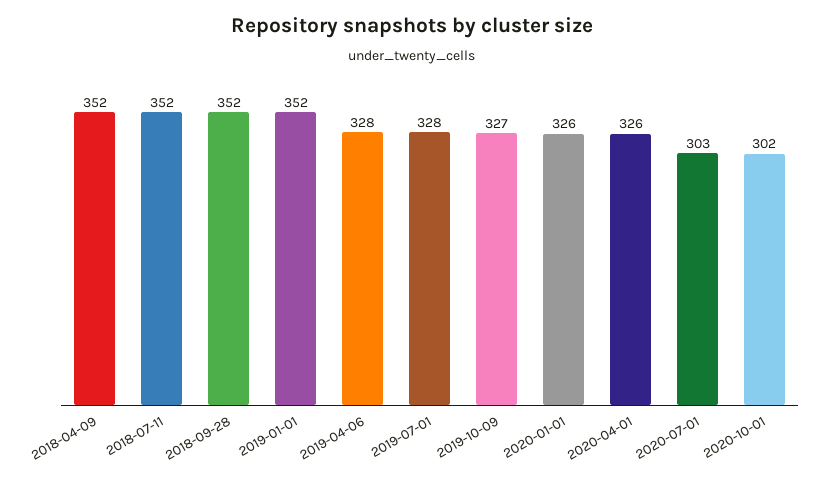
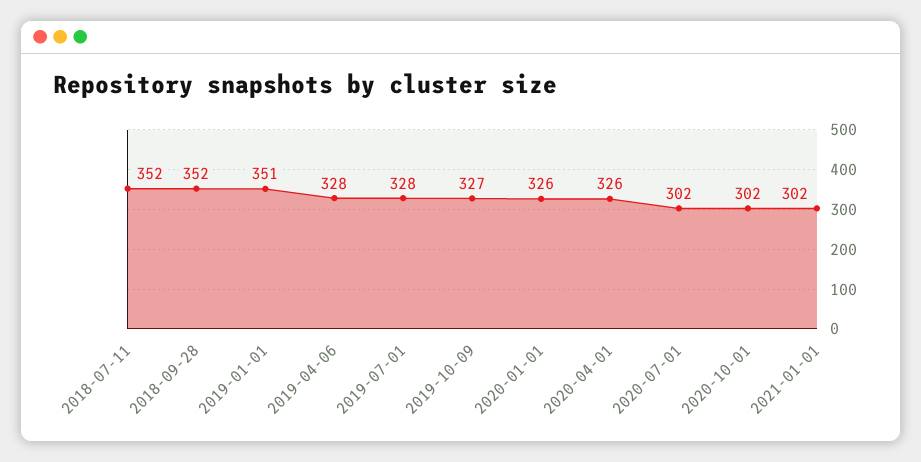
2018-04-09: 352 -> none
2019-01-01: 352 -> 351
2020-07-01: 303 -> 302
2021-01-01: none -> 302

